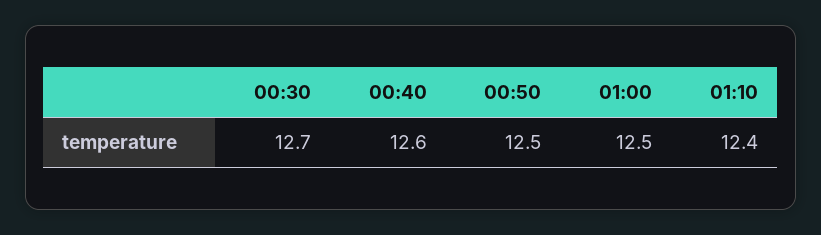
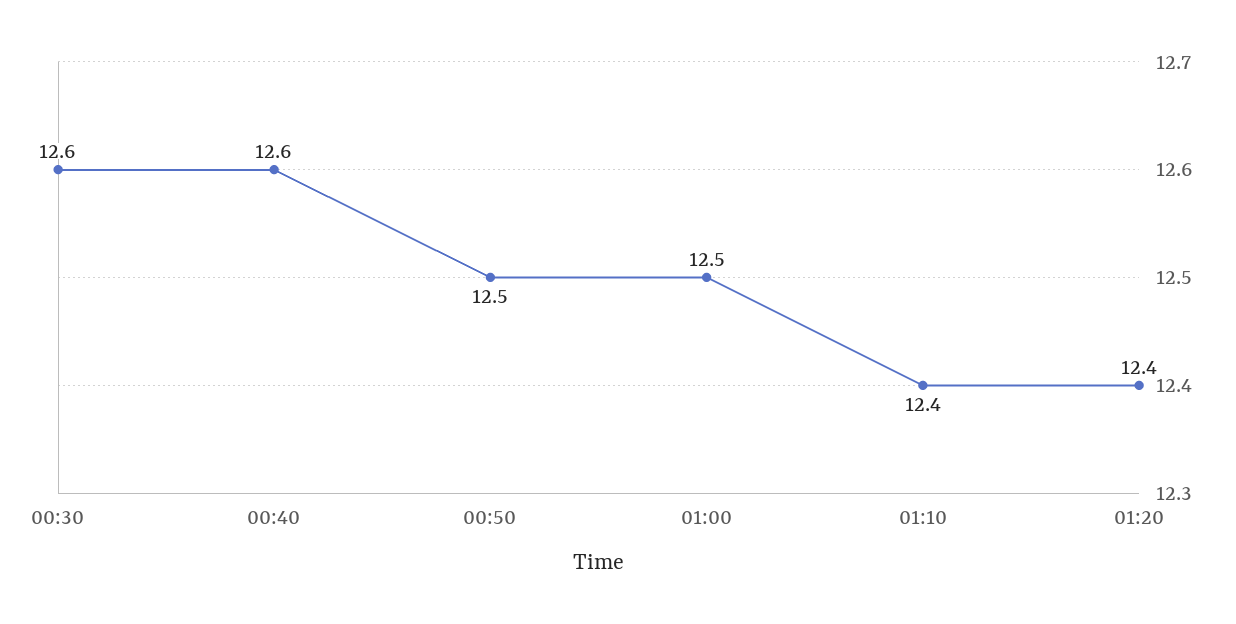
00:30: 12.7 -> 12.6
01:20: none -> 12.4

